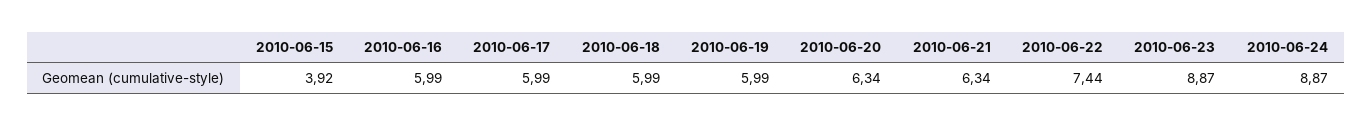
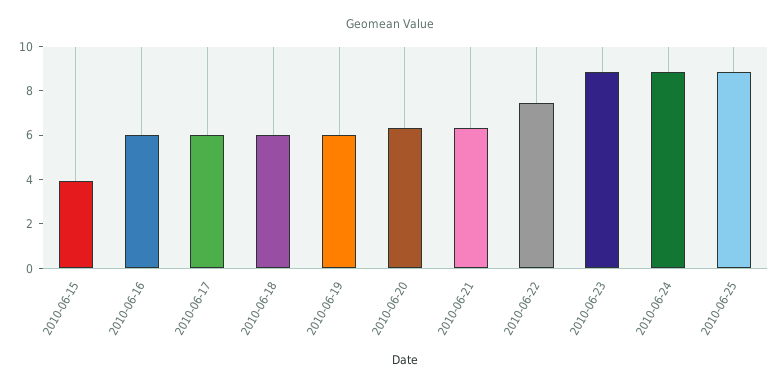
2010-06-25: none -> 9

